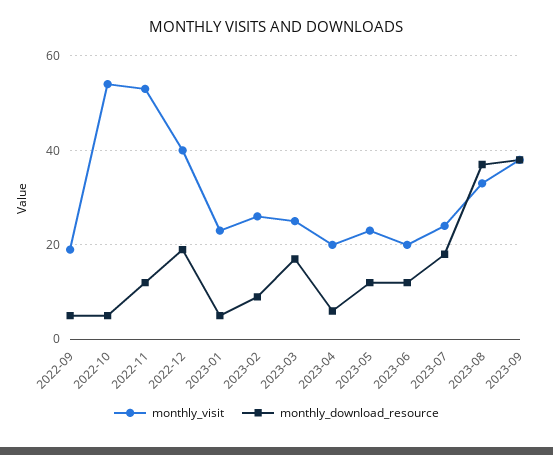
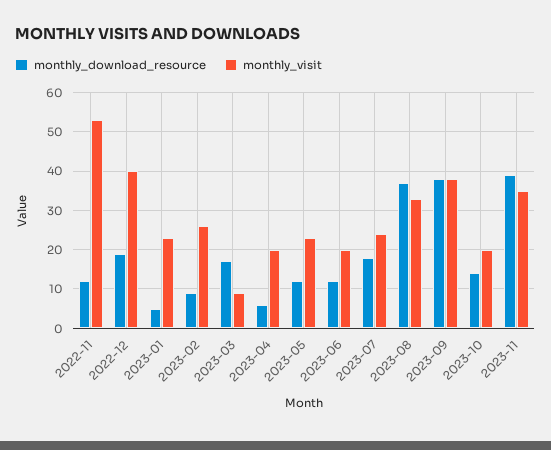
monthly_visit, 2022-09: 20 -> none
monthly_download_resource, 2022-09: 5 -> none
monthly_visit, 2022-10: 55 -> none
monthly_download_resource, 2022-10: 5 -> none
monthly_visit, 2023-03: 25 -> 10
monthly_download_resource, 2023-10: none -> 15
monthly_visit, 2023-10: none -> 20
monthly_download_resource, 2023-11: none -> 40
monthly_visit, 2023-11: none -> 35

